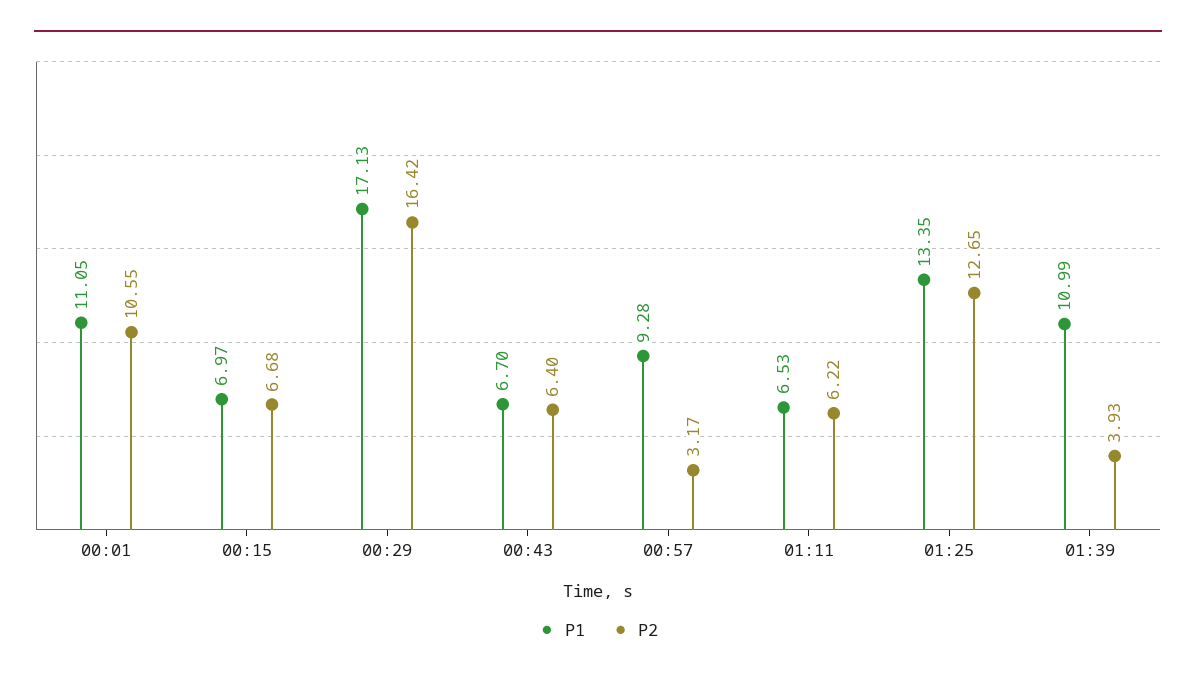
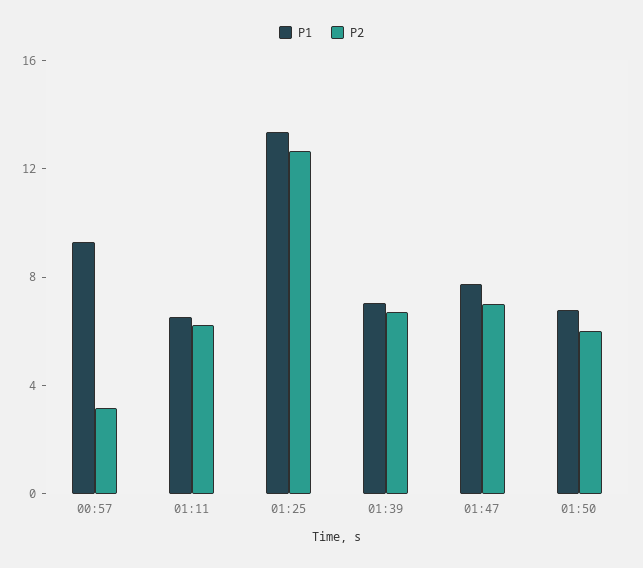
P1, 00:01: 11.05 -> none
P2, 00:01: 10.55 -> none
P1, 00:15: 6.97 -> none
P2, 00:15: 6.68 -> none
P1, 00:29: 17.13 -> none
P2, 00:29: 16.42 -> none
P1, 00:43: 6.7 -> none
P2, 00:43: 6.4 -> none
P1, 01:39: 10.99 -> 7
P2, 01:39: 3.93 -> 7
P1, 01:47: none -> 8
P2, 01:47: none -> 7
P1, 01:50: none -> 7
P2, 01:50: none -> 6

